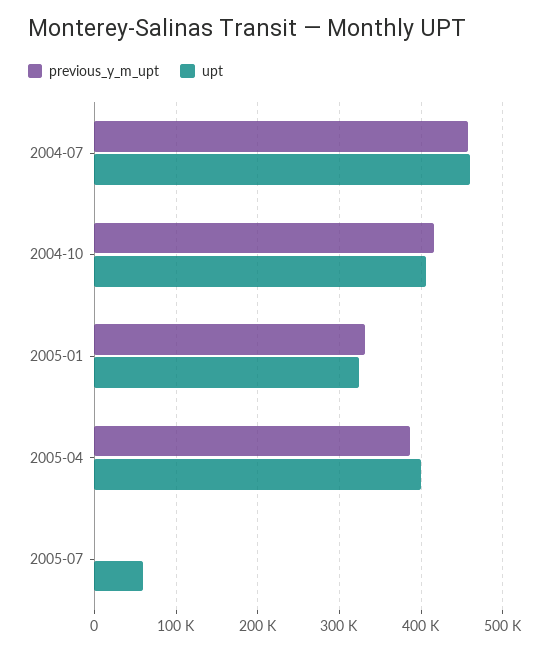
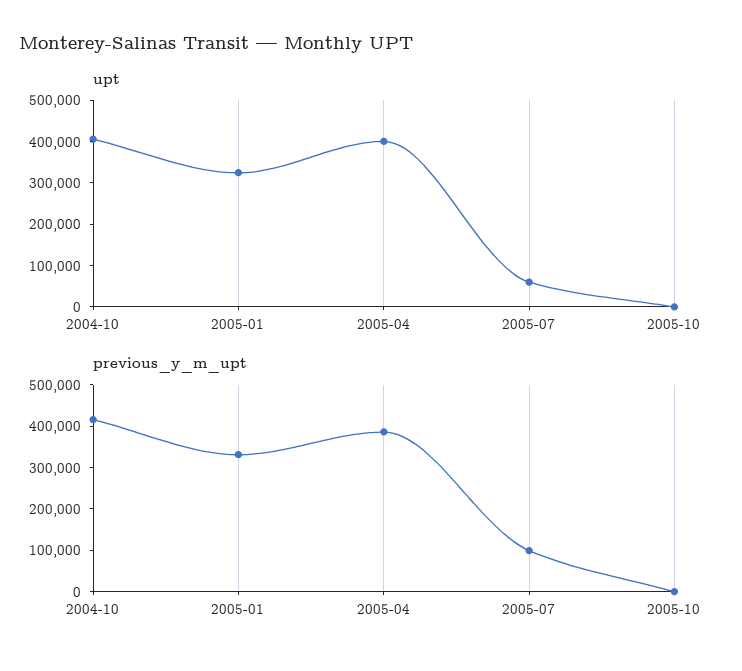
previous_y_m_upt, 2004-07: 460000 -> none
upt, 2004-07: 460000 -> none
previous_y_m_upt, 2005-07: 0 -> 100000
upt, 2005-10: none -> 0
previous_y_m_upt, 2005-10: none -> 0

